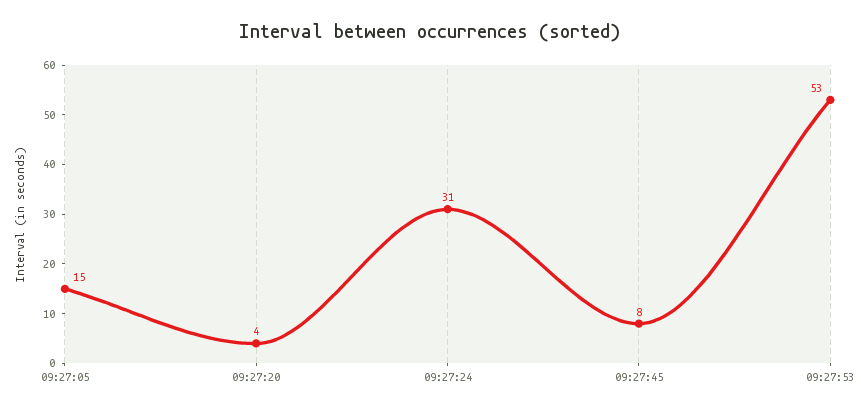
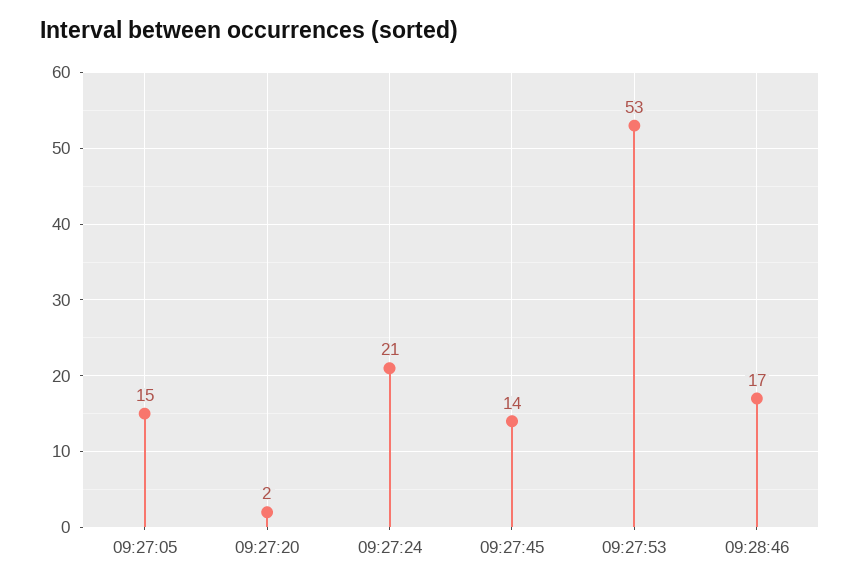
09:27:20: 4 -> 2
09:27:24: 31 -> 21
09:27:45: 8 -> 14
09:28:46: none -> 17

